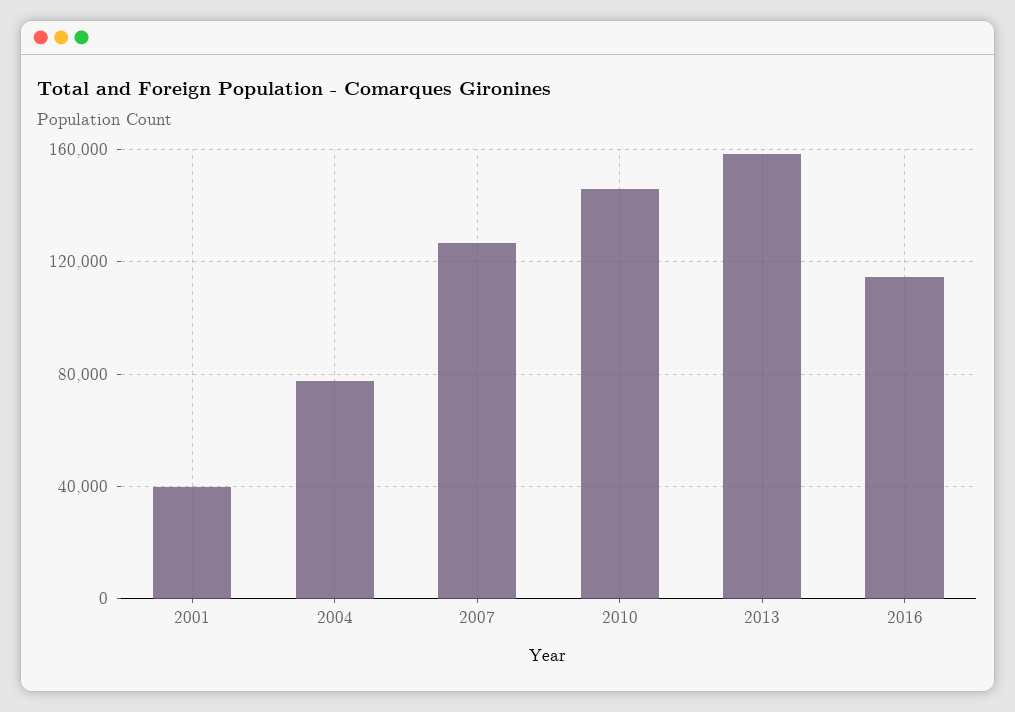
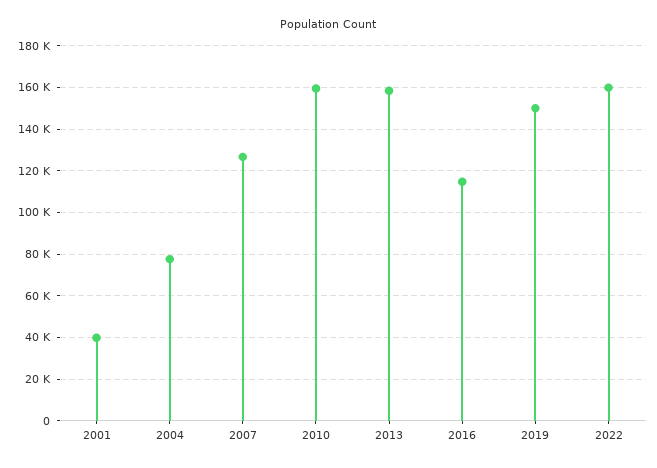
2010: 145000 -> 160000
2019: none -> 150000
2022: none -> 160000

